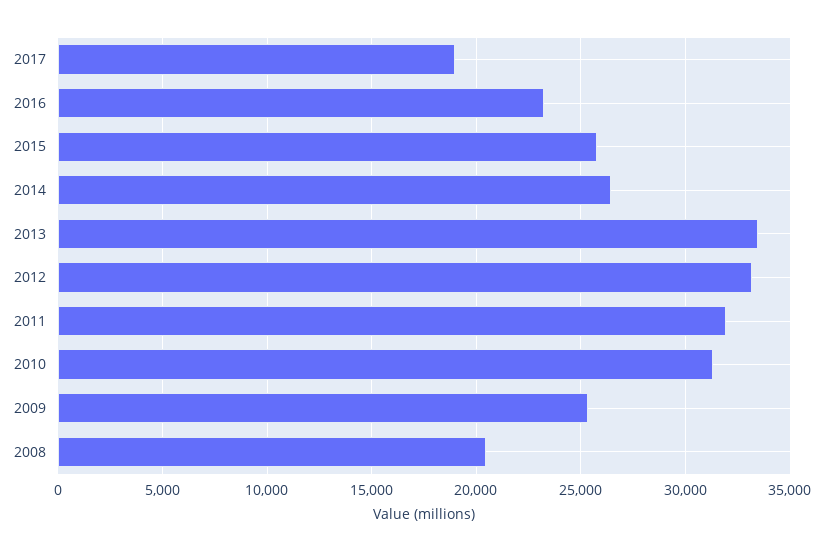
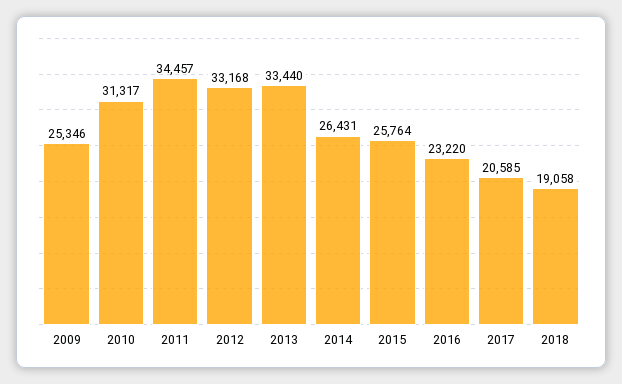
2017: 19000 -> 20585
2011: 32000 -> 34457
2008: 20500 -> none
2018: none -> 19058

